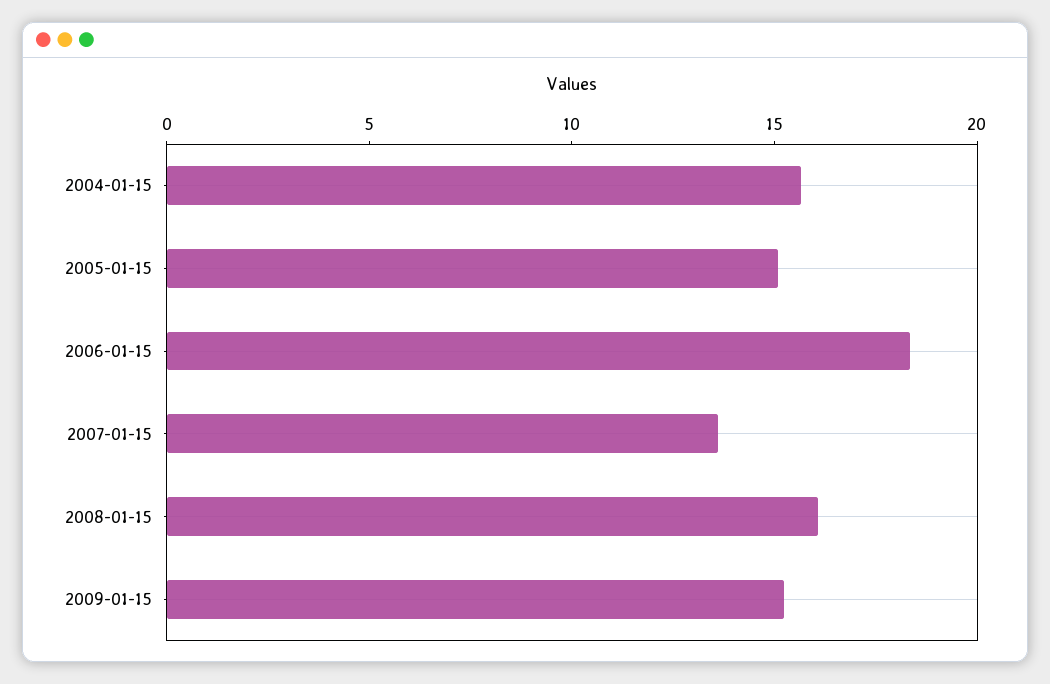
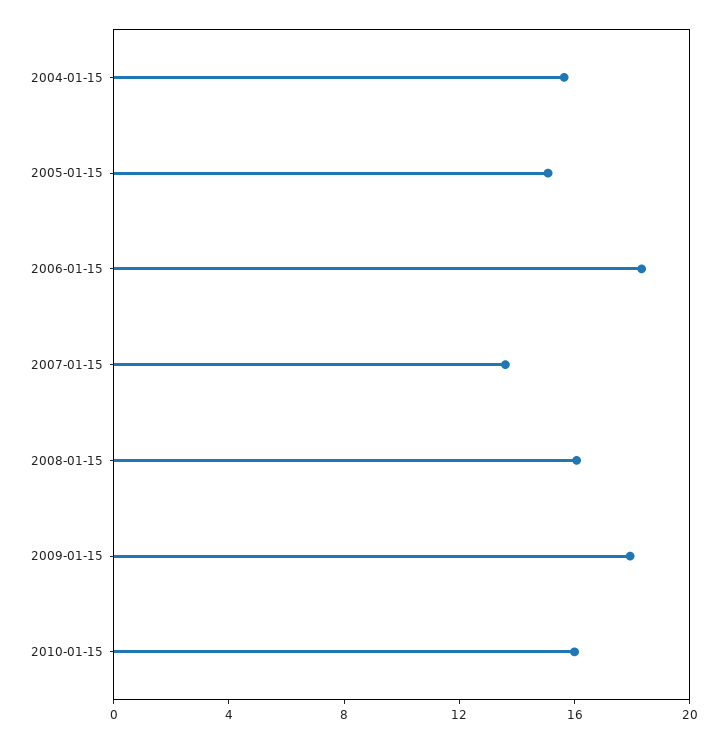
2009-01-15: 15 -> 18
2010-01-15: none -> 16

